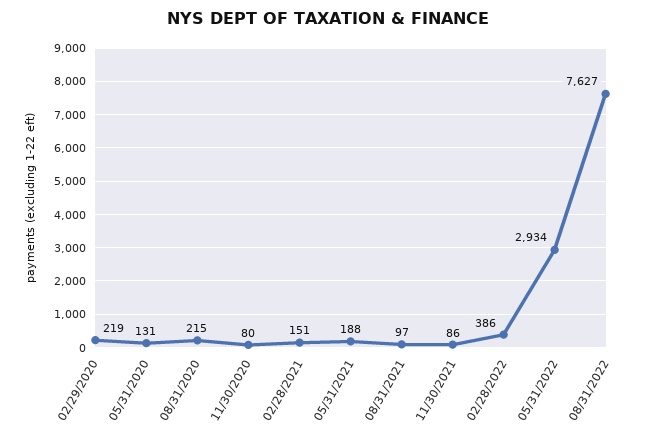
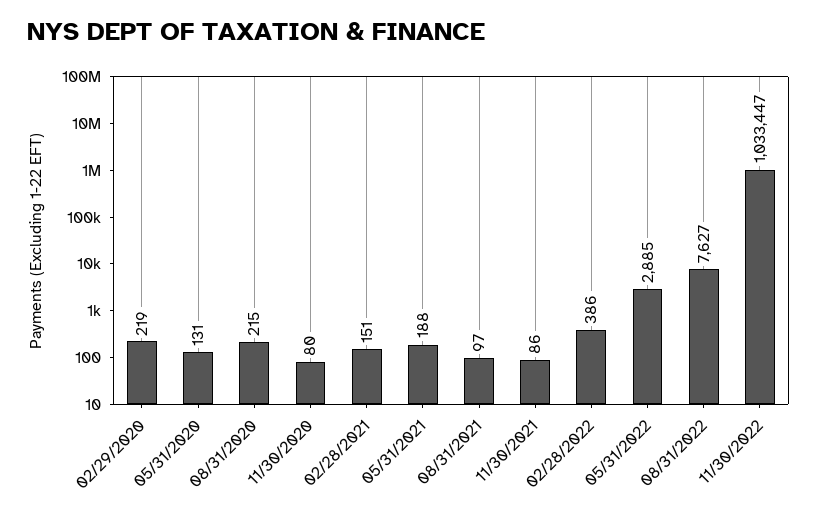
05/31/2022: 2934 -> 2885
11/30/2022: none -> 1033447

